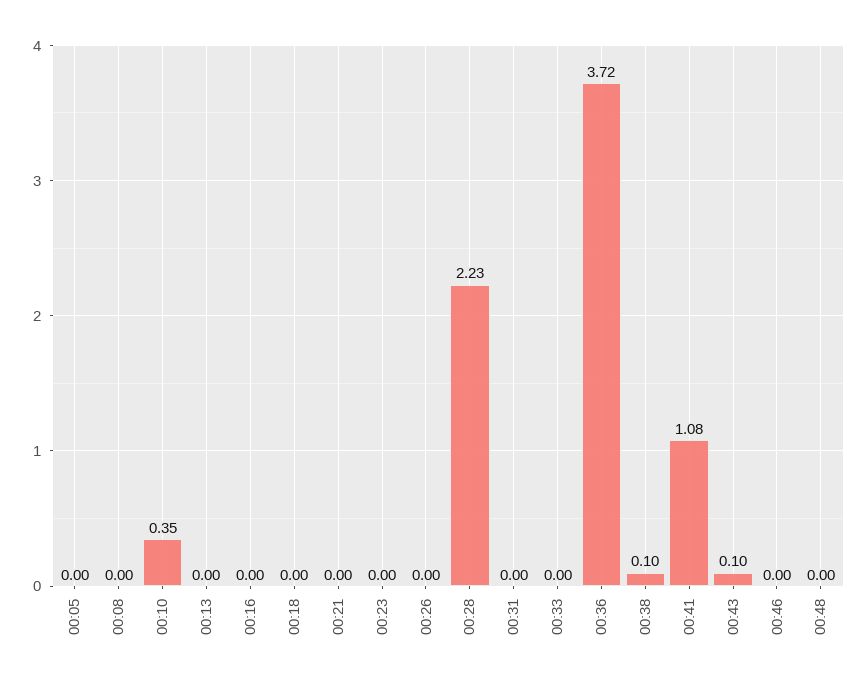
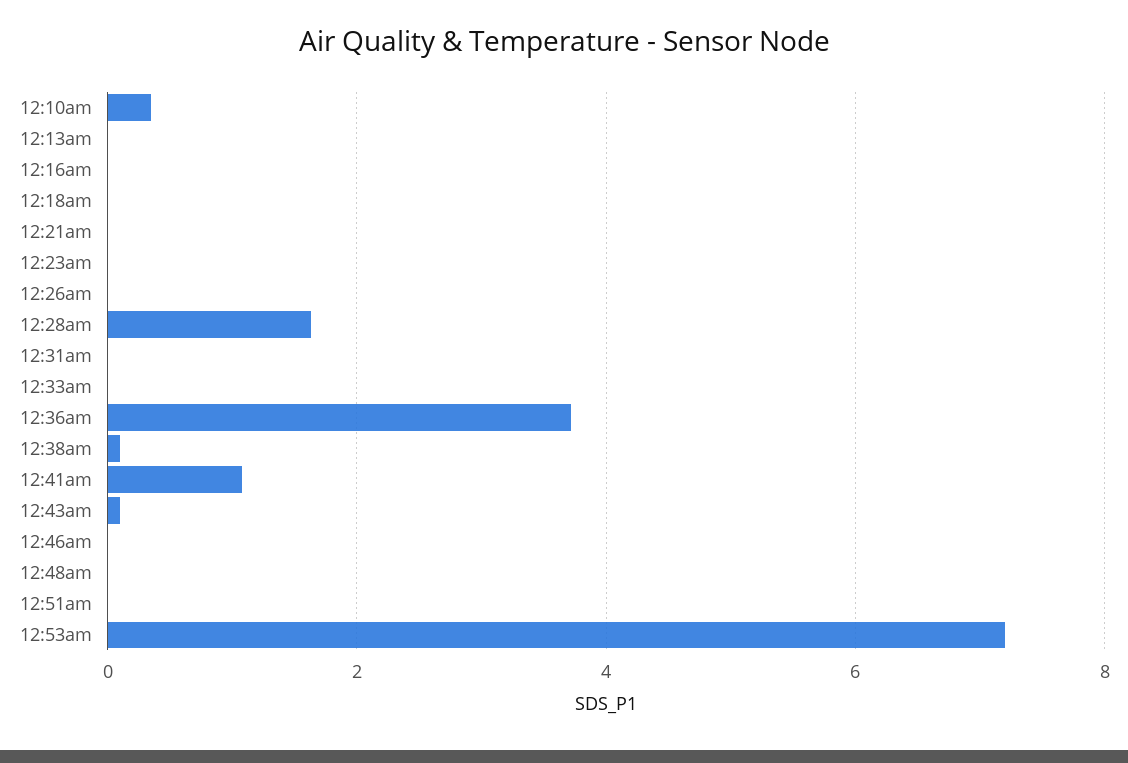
00:05: 0 -> none
00:08: 0 -> none
00:28: 2.23 -> 1.6
12:51am: none -> 0
12:53am: none -> 7.2

